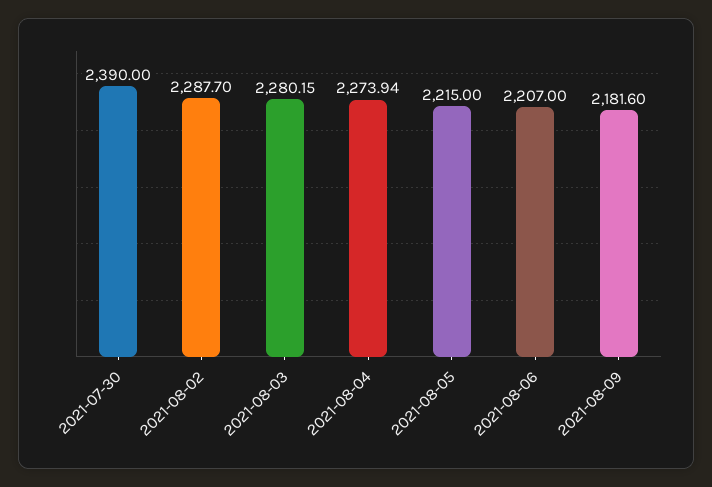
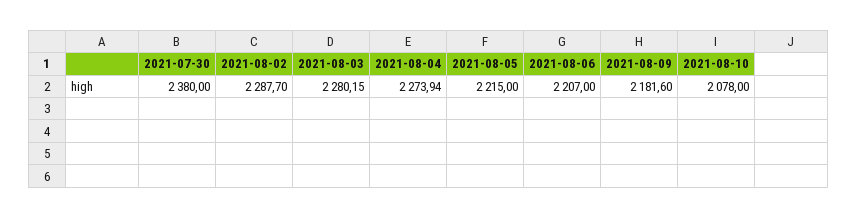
2021-07-30: 2390 -> 2380
2021-08-10: none -> 2078

